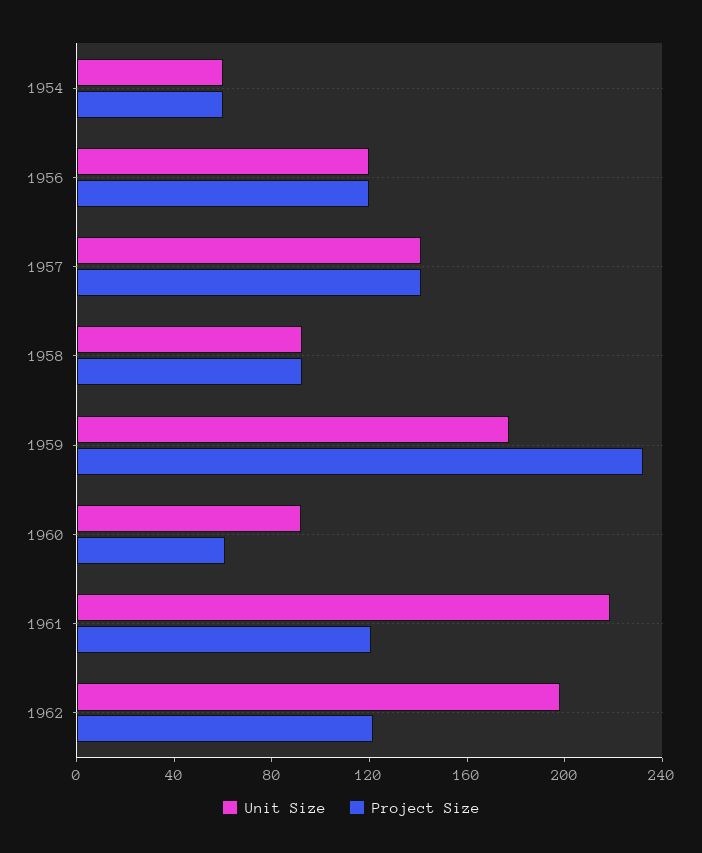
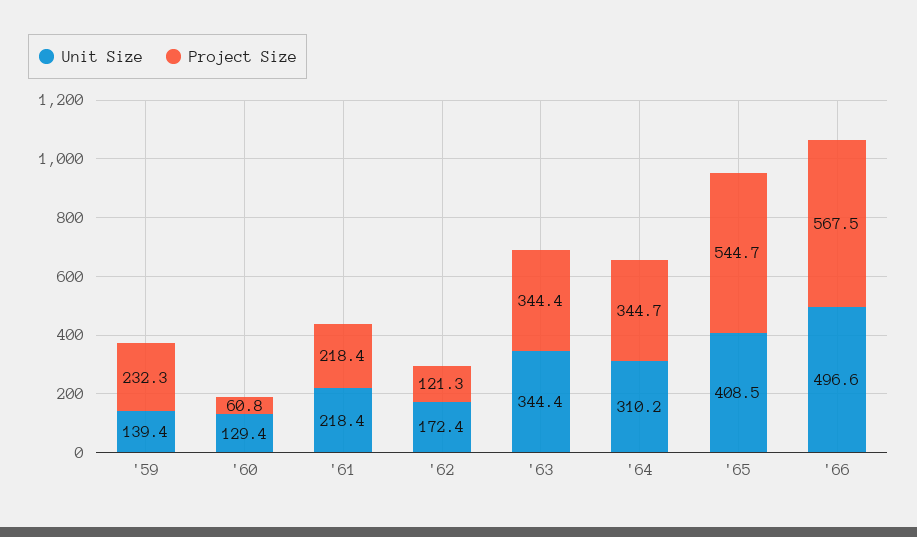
Unit Size, 1954: 60 -> none
Project Size, 1954: 60 -> none
Unit Size, 1956: 120 -> none
Project Size, 1956: 120 -> none
Unit Size, 1957: 140 -> none
Project Size, 1957: 140 -> none
Unit Size, 1958: 90 -> none
Project Size, 1958: 90 -> none
Unit Size, 1959: 180 -> 139.4
Unit Size, 1960: 90 -> 129.4
Project Size, 1961: 120 -> 218.4
Unit Size, 1962: 200 -> 172.4
Unit Size, '63: none -> 344.4
Project Size, '63: none -> 344.4
Unit Size, '64: none -> 310.2
Project Size, '64: none -> 344.7
Unit Size, '65: none -> 408.5
Project Size, '65: none -> 544.7
Unit Size, '66: none -> 496.6
Project Size, '66: none -> 567.5

